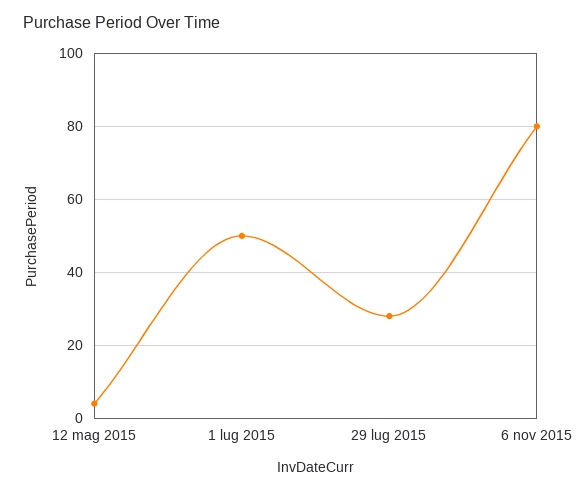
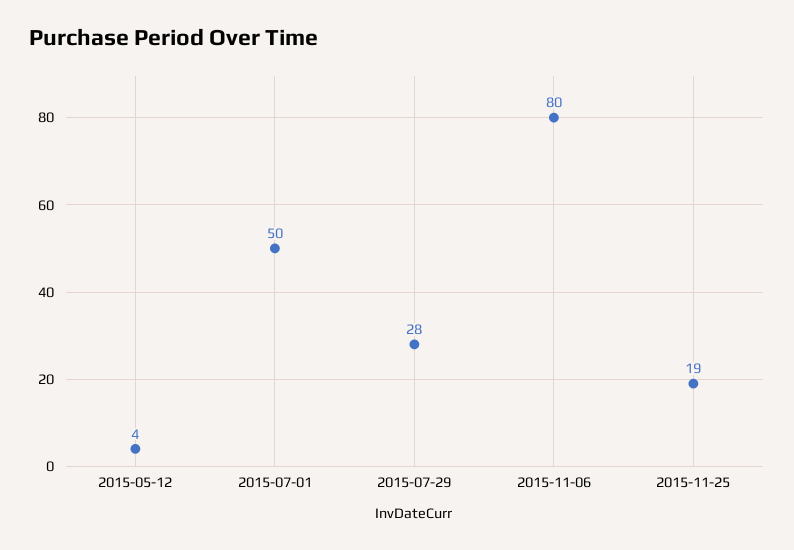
2015-11-25: none -> 19

